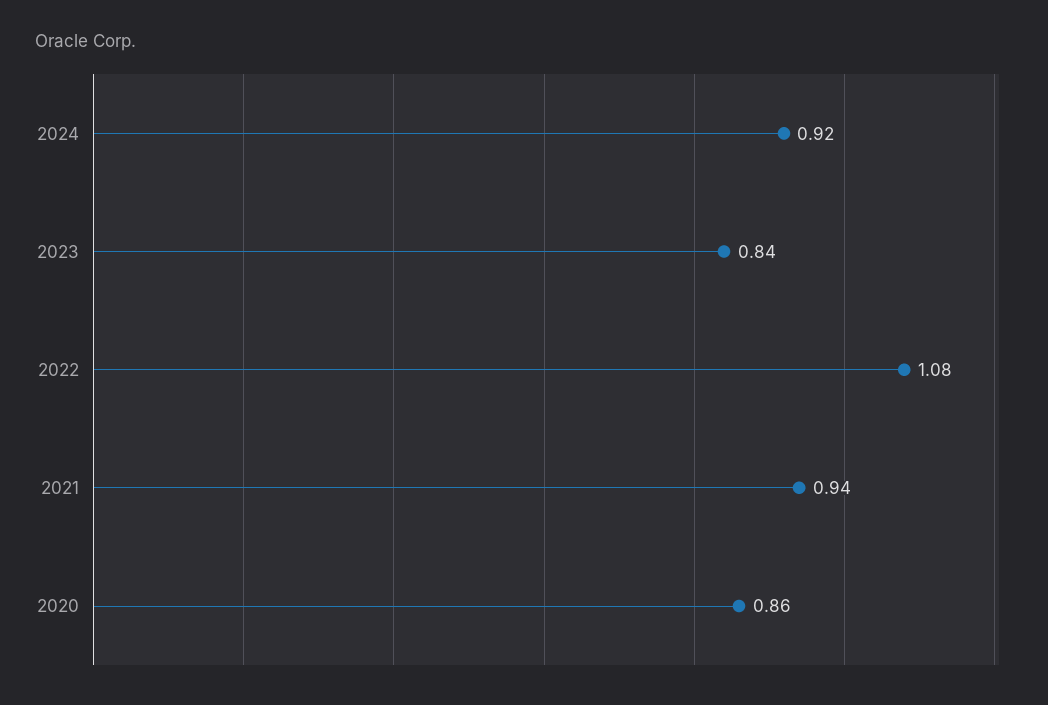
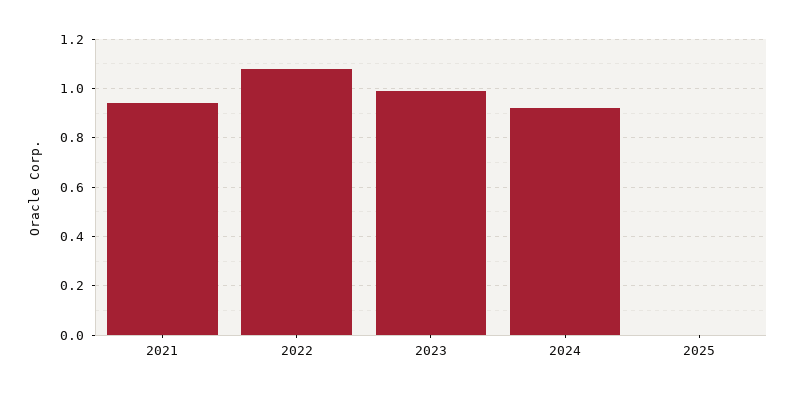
2023: 0.84 -> 1
2020: 0.86 -> none
2025: none -> 0

